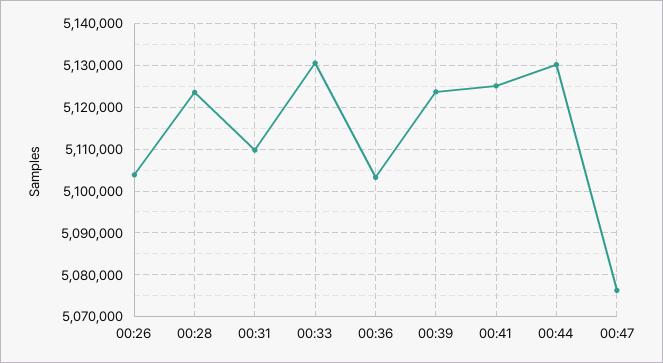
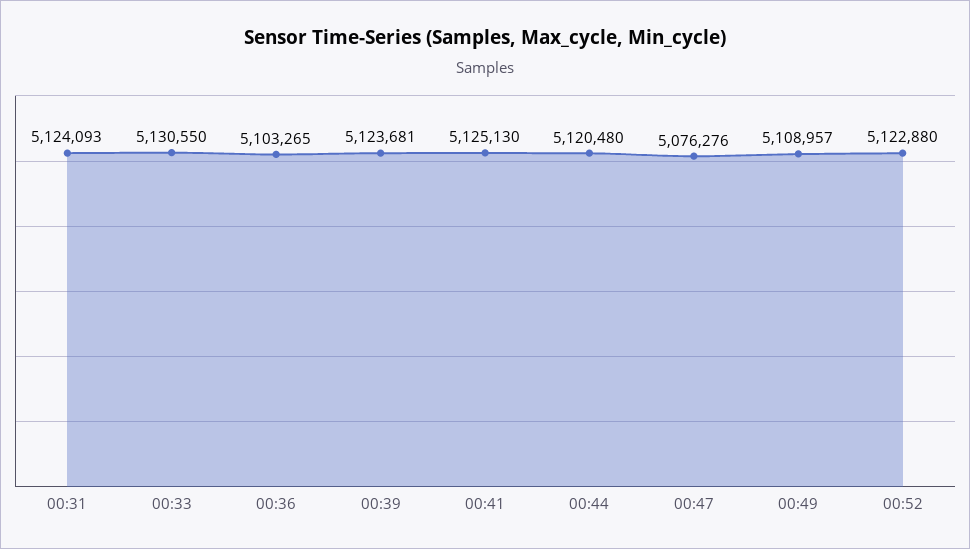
00:26: 5104000 -> none
00:28: 5124000 -> none
00:31: 5110000 -> 5124093
00:44: 5130000 -> 5120480
00:49: none -> 5108957
00:52: none -> 5122880

